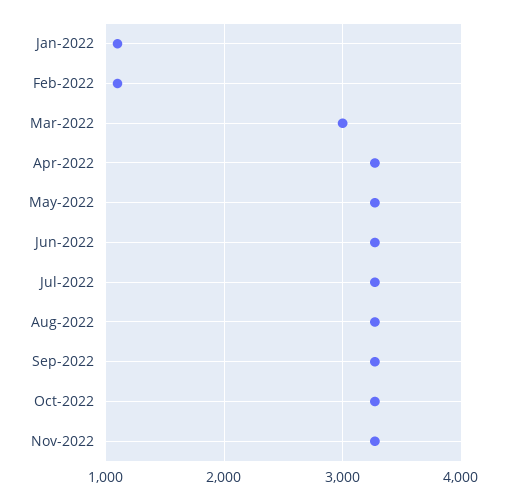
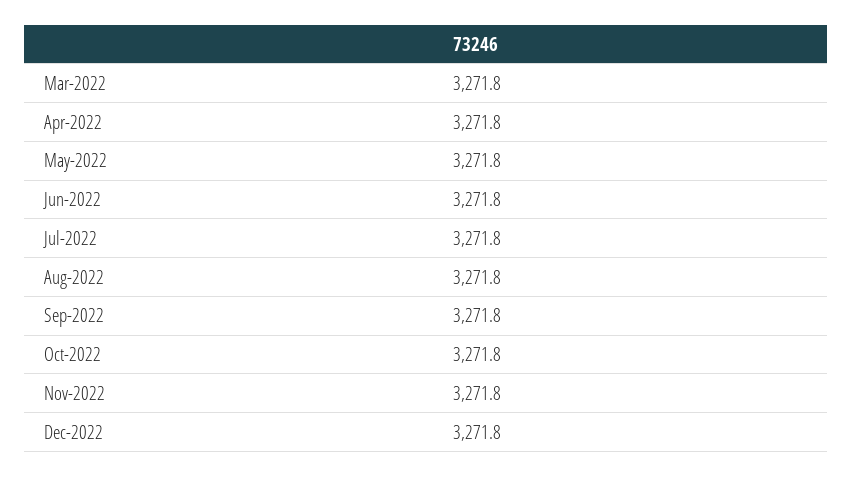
Jan-2022: 1100 -> none
Feb-2022: 1100 -> none
Mar-2022: 3000 -> 3271.8
Dec-2022: none -> 3271.8

